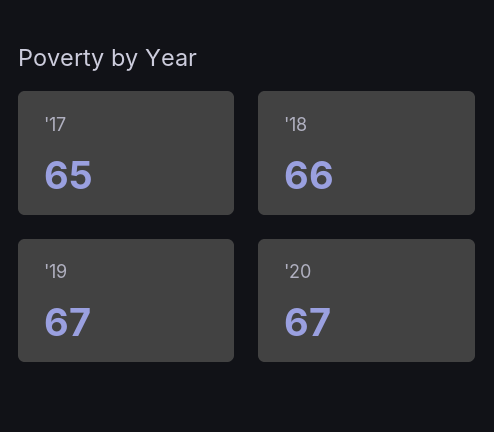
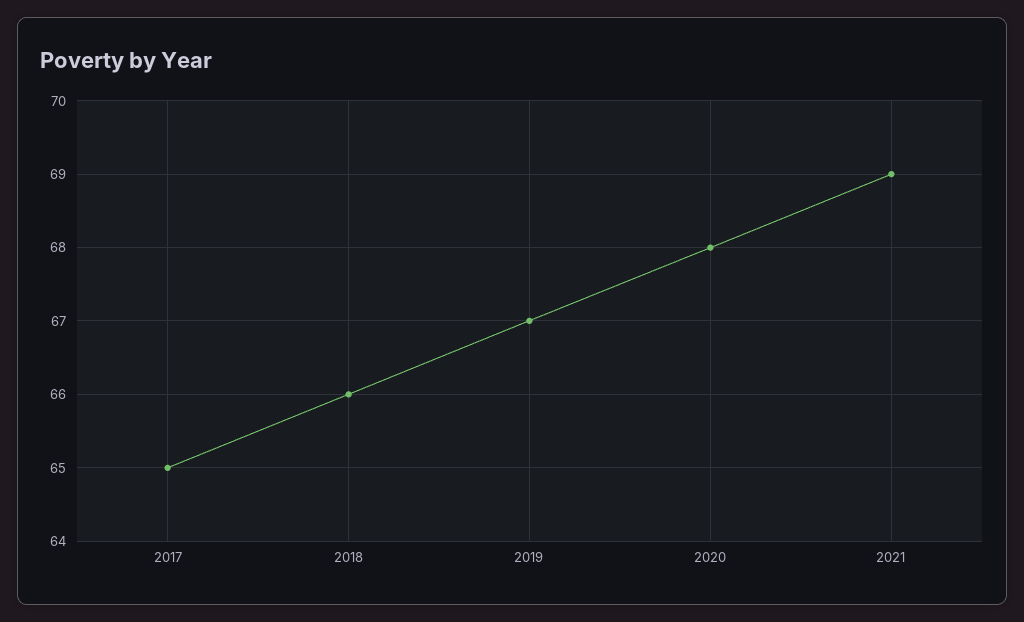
'20: 67 -> 68
2021: none -> 69

